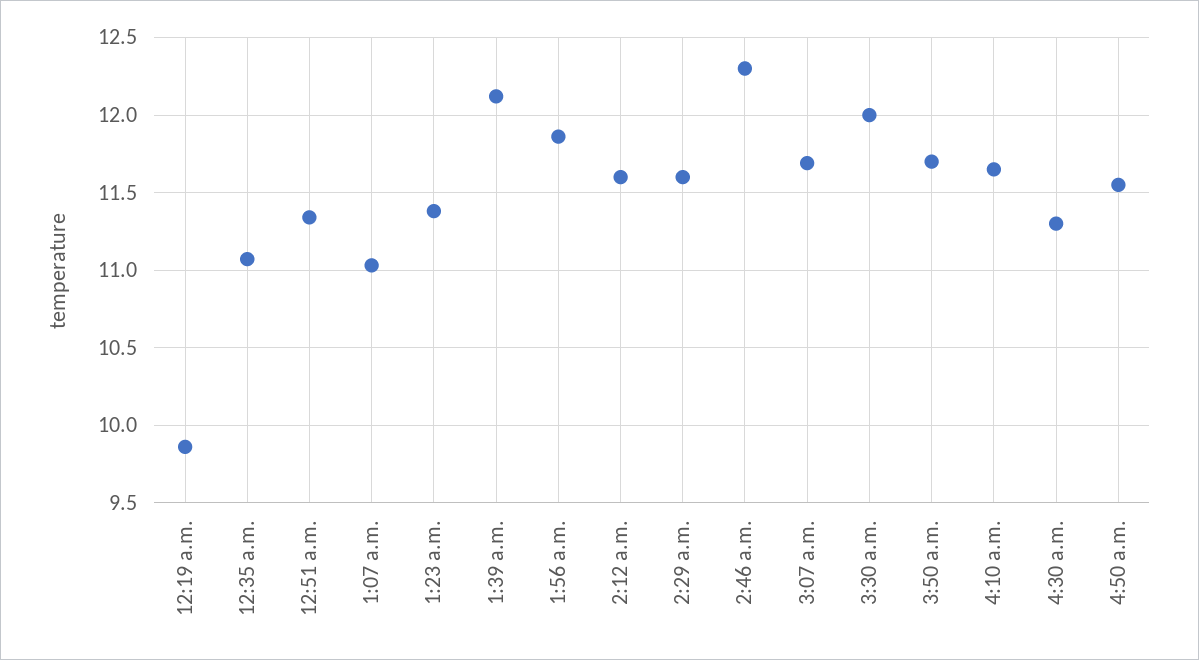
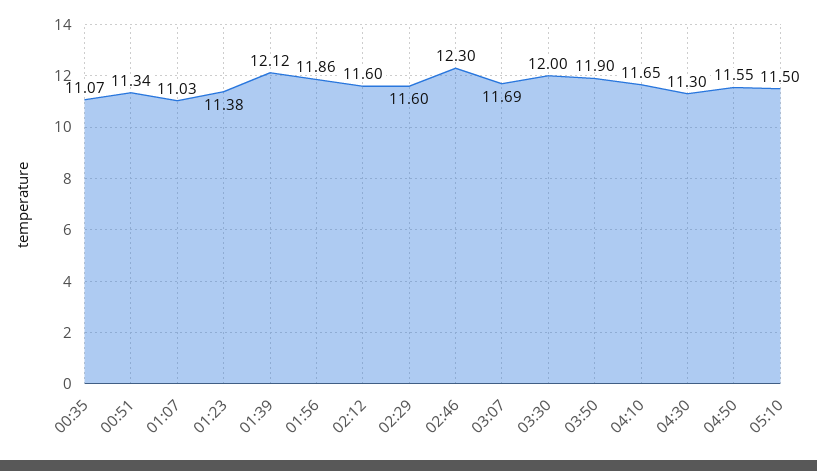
12:19 a.m.: 9.85 -> none
3:50 a.m.: 11.7 -> 11.9
05:10: none -> 11.5

